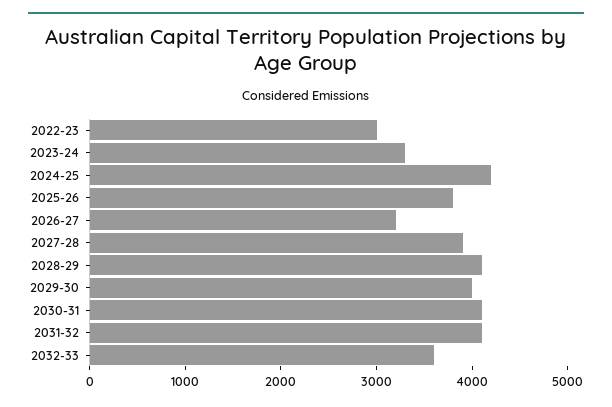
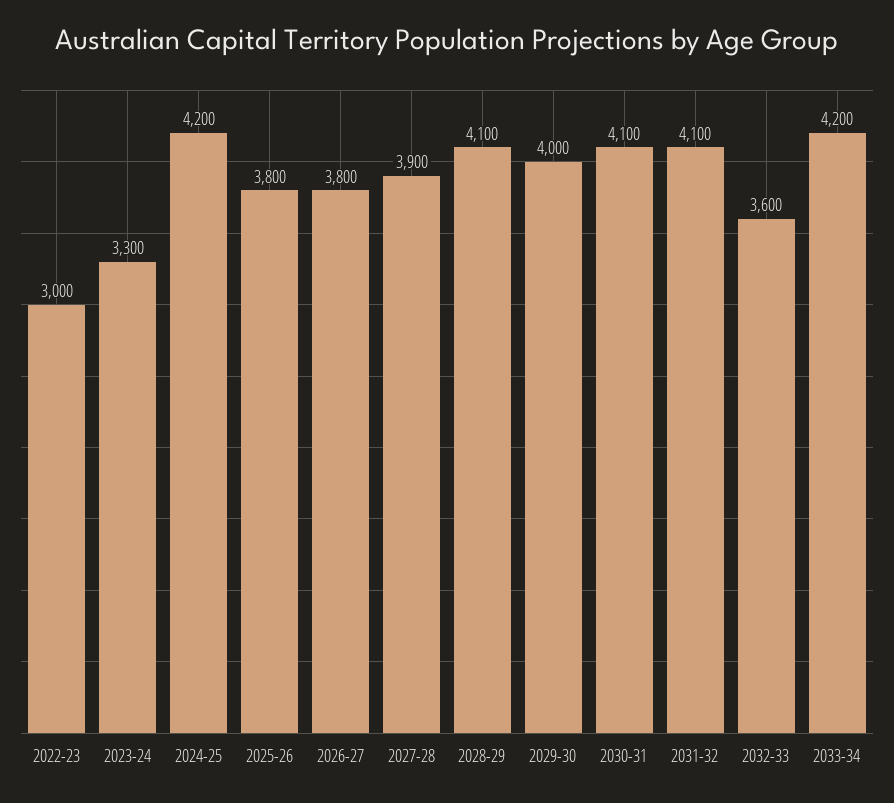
2026-27: 3200 -> 3800
2033-34: none -> 4200

